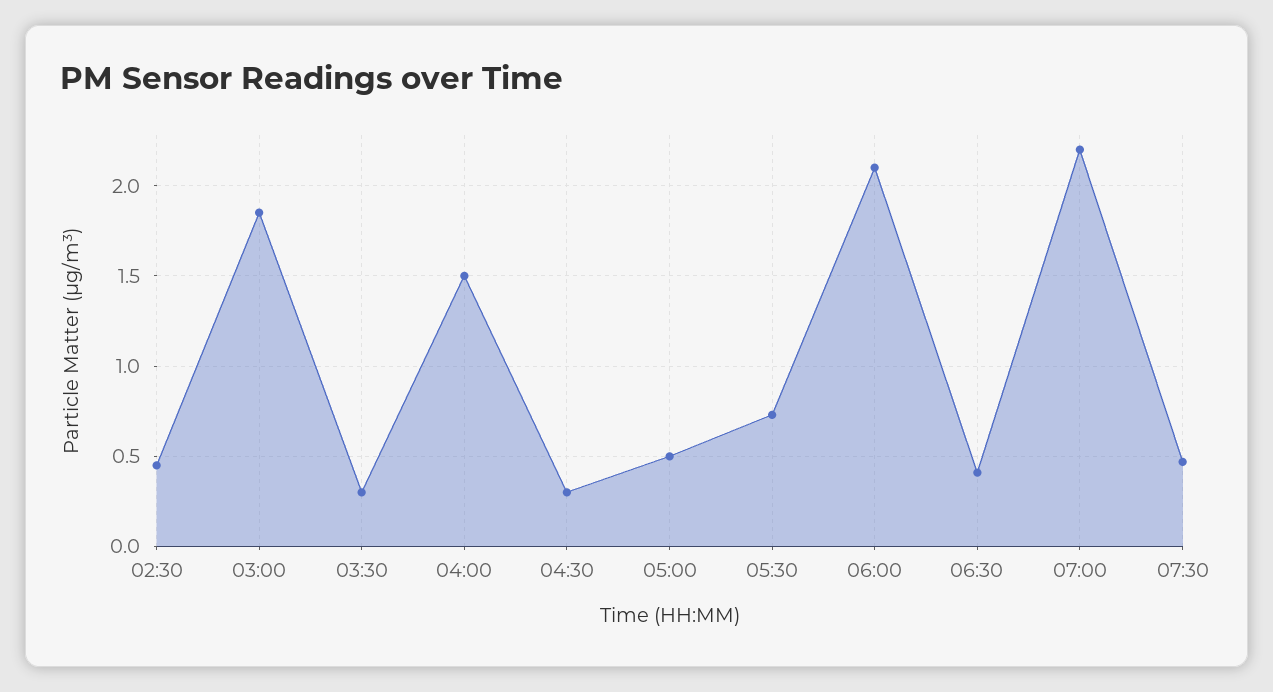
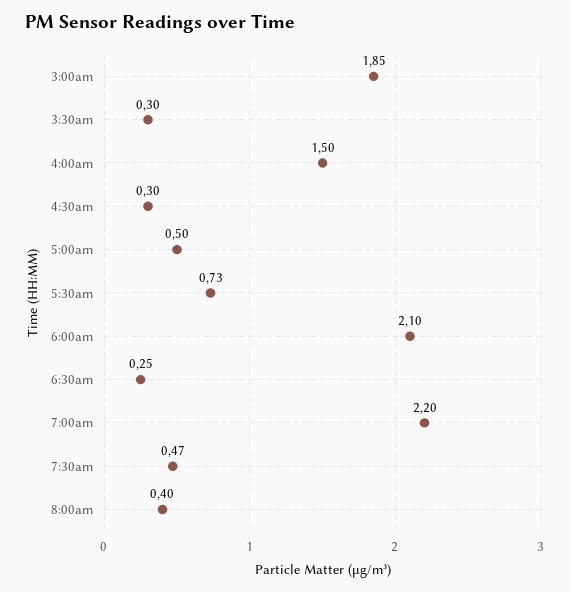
02:30: 0.45 -> none
06:30: 0.4 -> 0.25
8:00am: none -> 0.4

